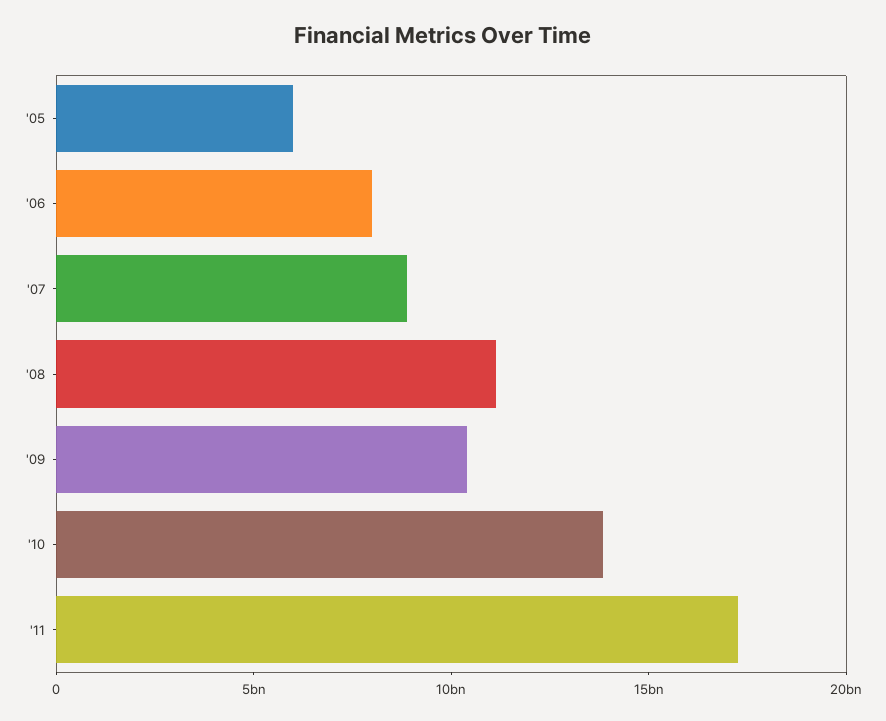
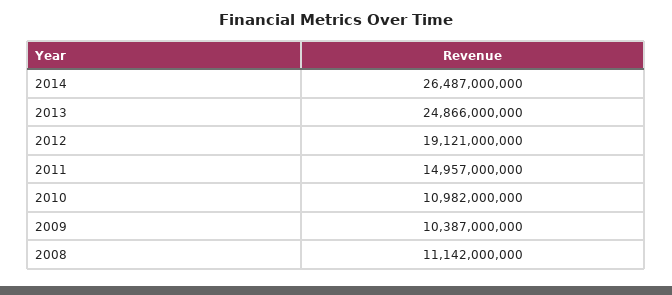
'05: 6000000000 -> none
'06: 8000000000 -> none
'07: 9000000000 -> none
'10: 14000000000 -> 10982000000
'11: 17000000000 -> 14957000000
2014: none -> 26487000000
2013: none -> 24866000000
2012: none -> 19121000000

